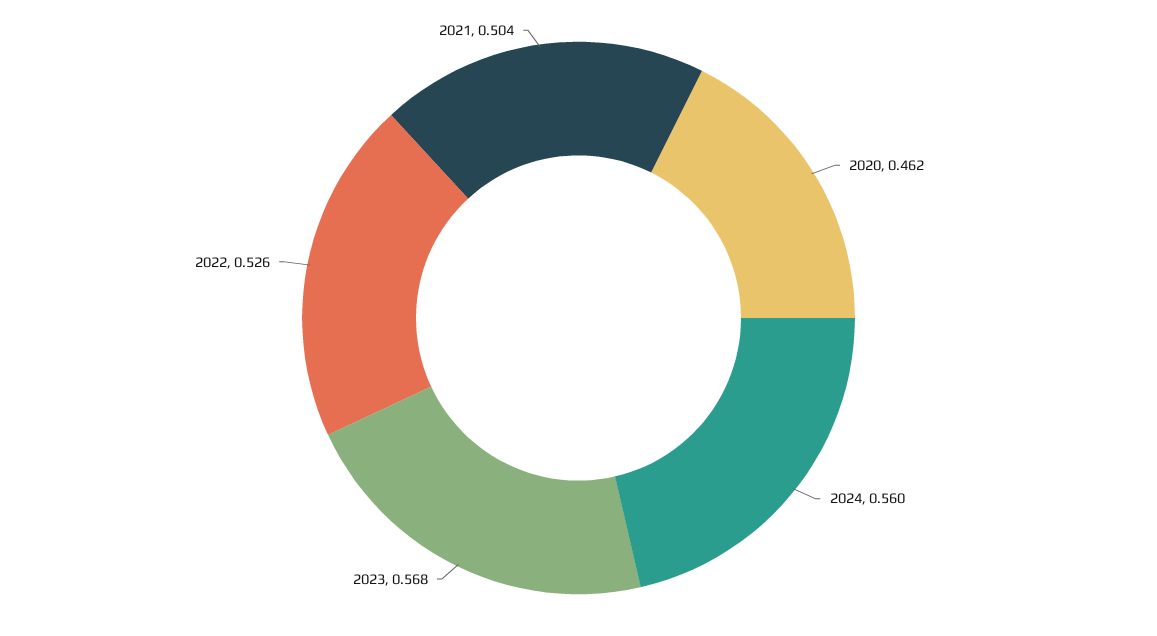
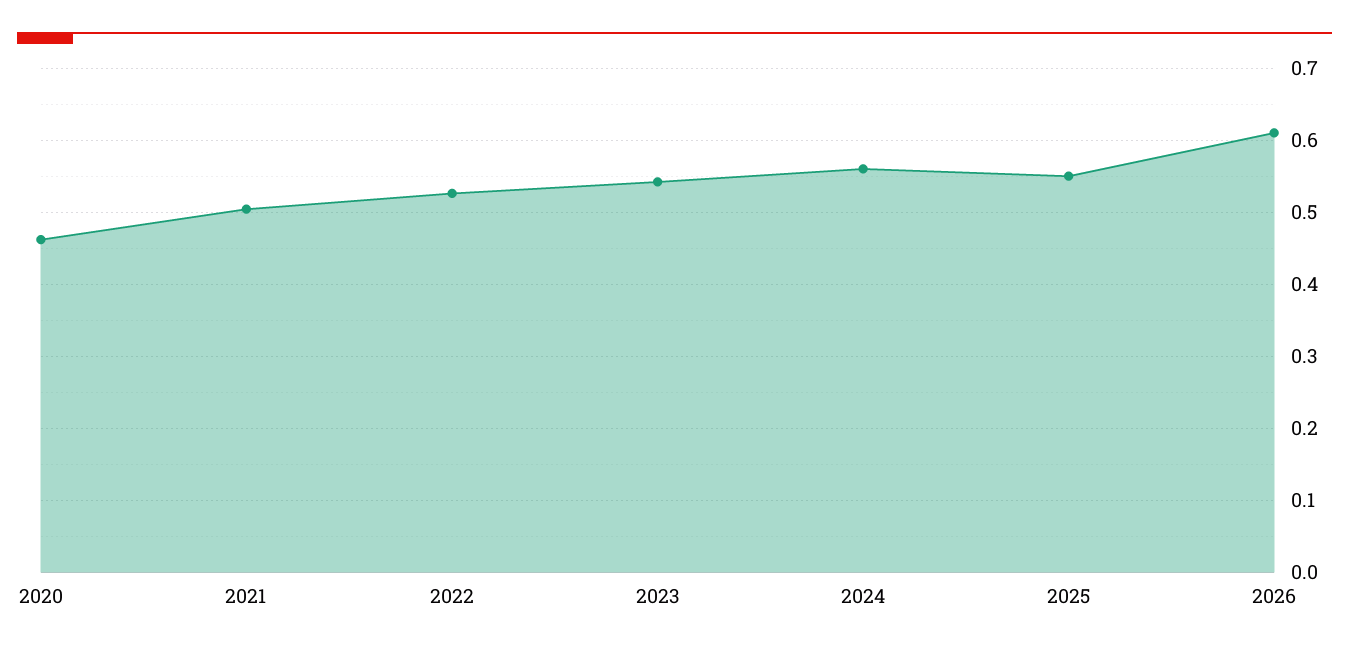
2023: 0.568 -> 0.54
2025: none -> 0.55
2026: none -> 0.61

